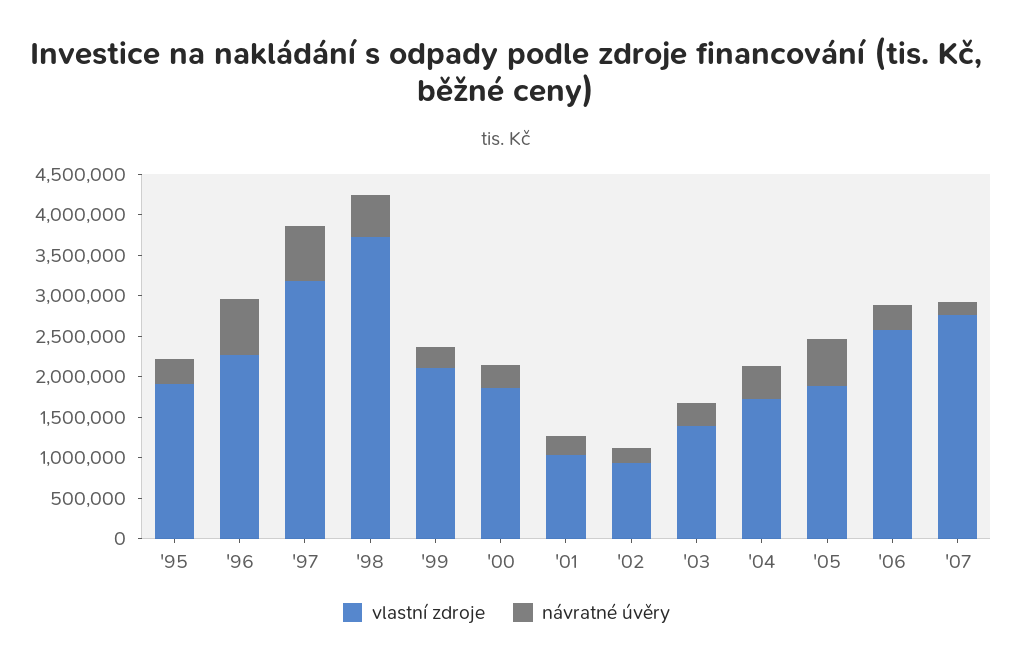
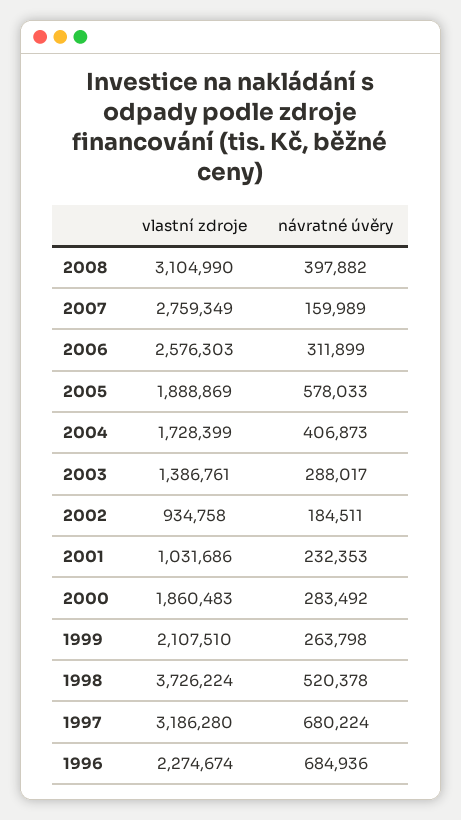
vlastní zdroje, '95: 1900000 -> none
návratné úvěry, '95: 300000 -> none
vlastní zdroje, 2008: none -> 3104990
návratné úvěry, 2008: none -> 397882

